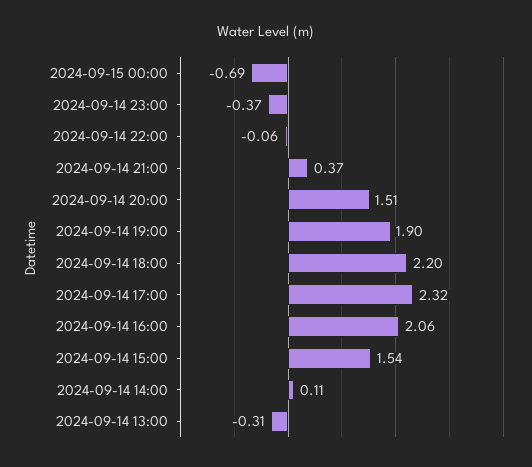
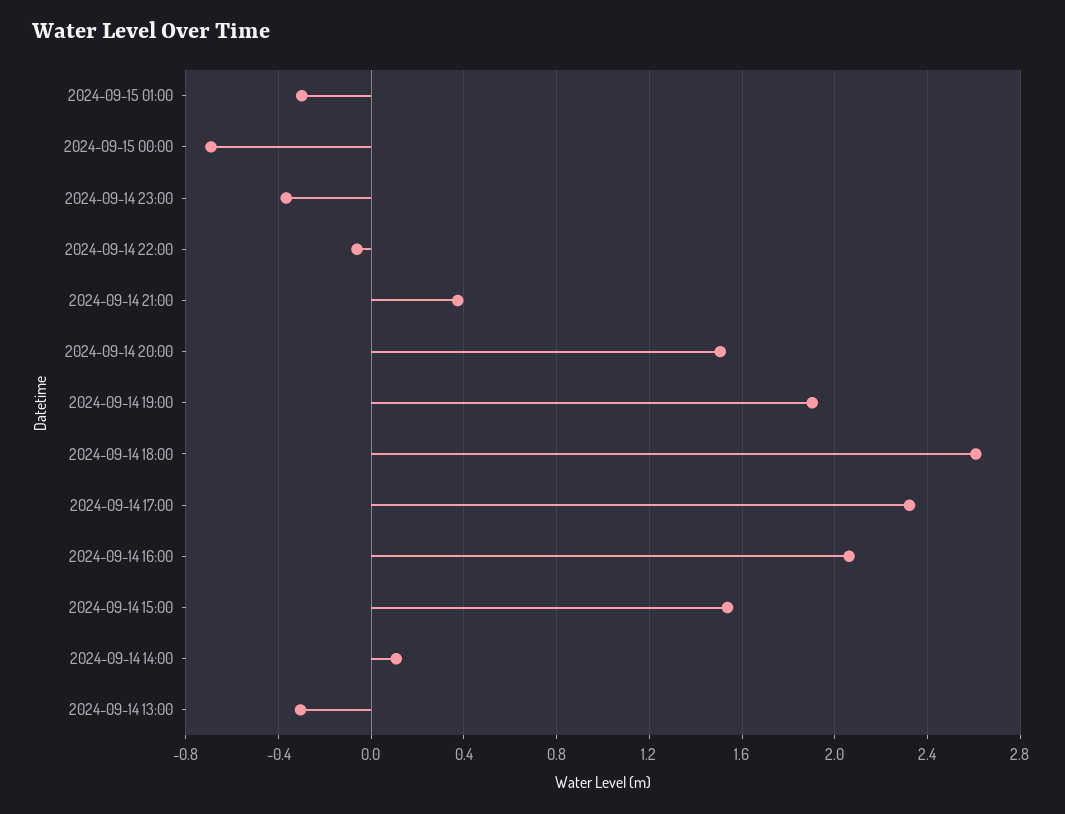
2024-09-14 18:00: 2.2 -> 2.6
2024-09-15 01:00: none -> -0.3

